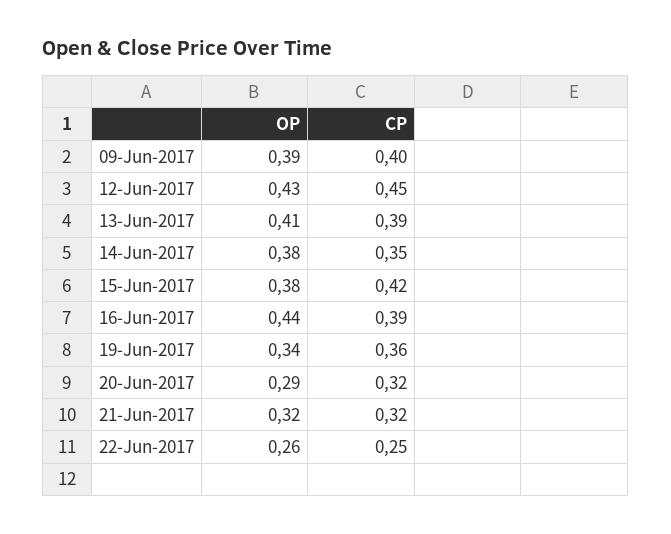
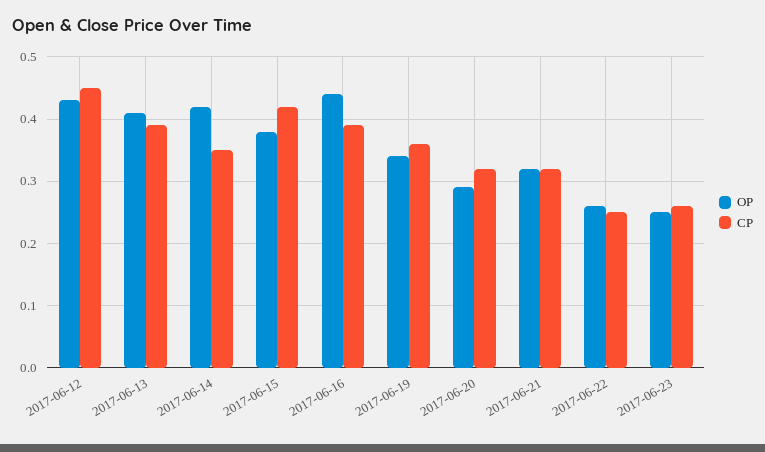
OP, 09-Jun-2017: 0.39 -> none
CP, 09-Jun-2017: 0.4 -> none
OP, 14-Jun-2017: 0.38 -> 0.42
OP, 2017-06-23: none -> 0.25
CP, 2017-06-23: none -> 0.26

